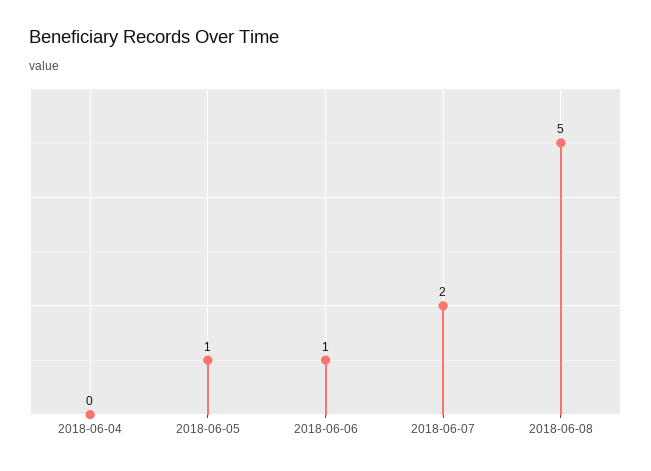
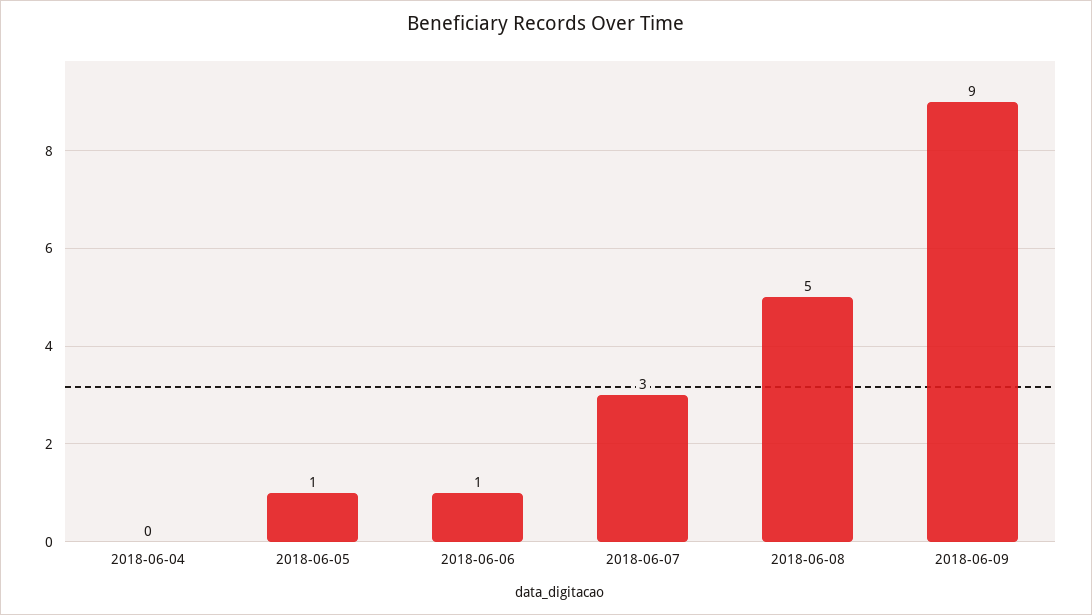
2018-06-07: 2 -> 3
2018-06-09: none -> 9

